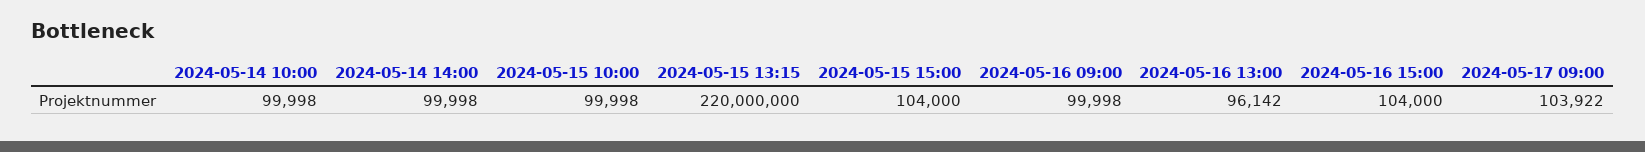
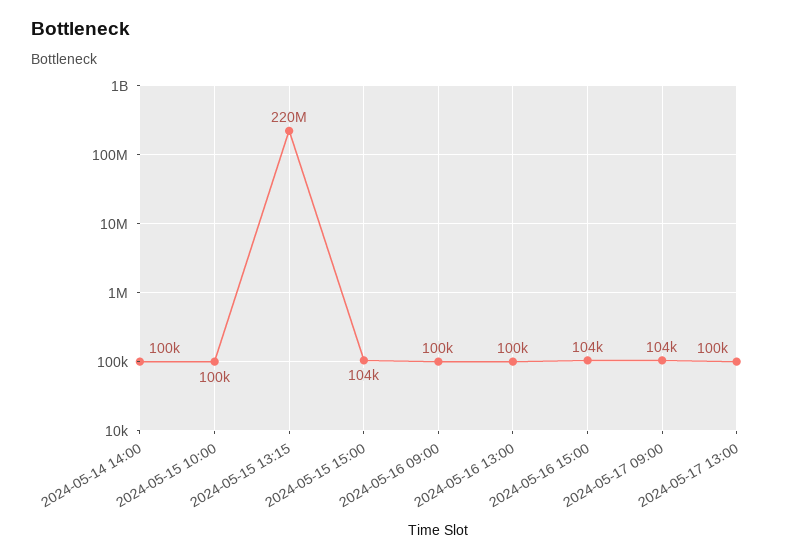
2024-05-14 10:00: 99998 -> none
2024-05-16 13:00: 96142 -> 100000
2024-05-17 13:00: none -> 100000

